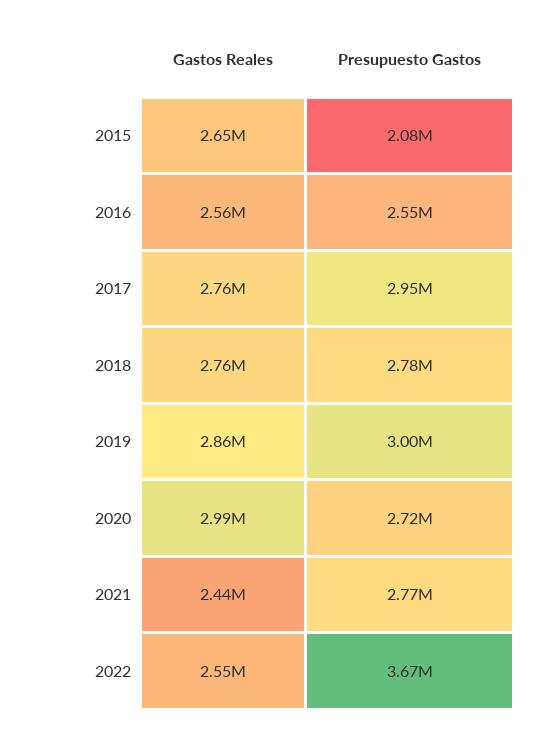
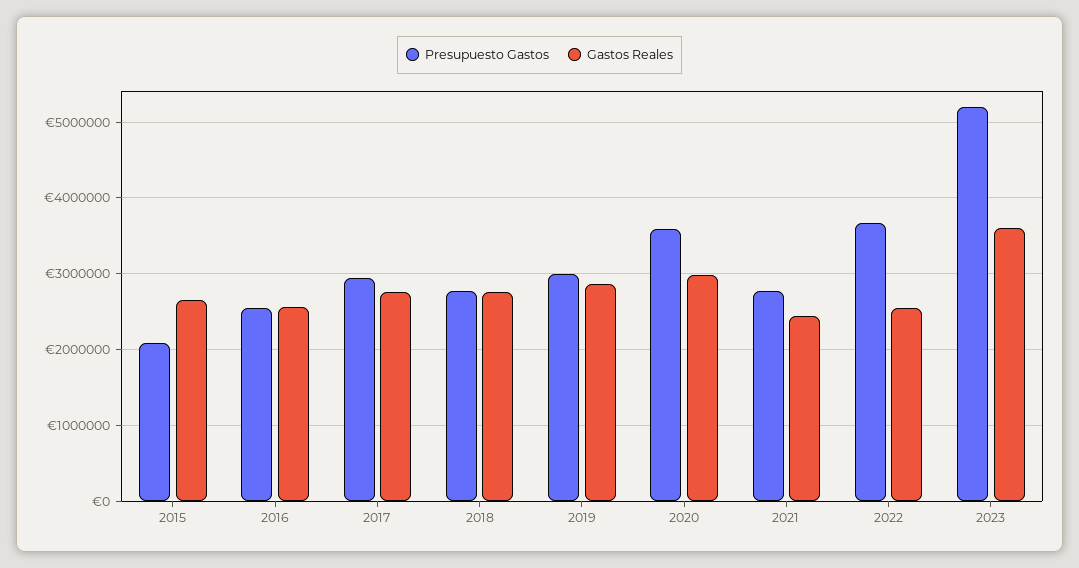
Presupuesto Gastos, 2020: 2720000 -> 3600000
Presupuesto Gastos, 2023: none -> 5200000
Gastos Reales, 2023: none -> 3600000

